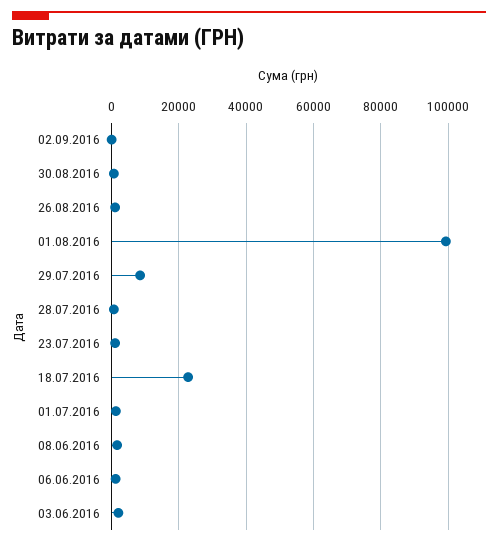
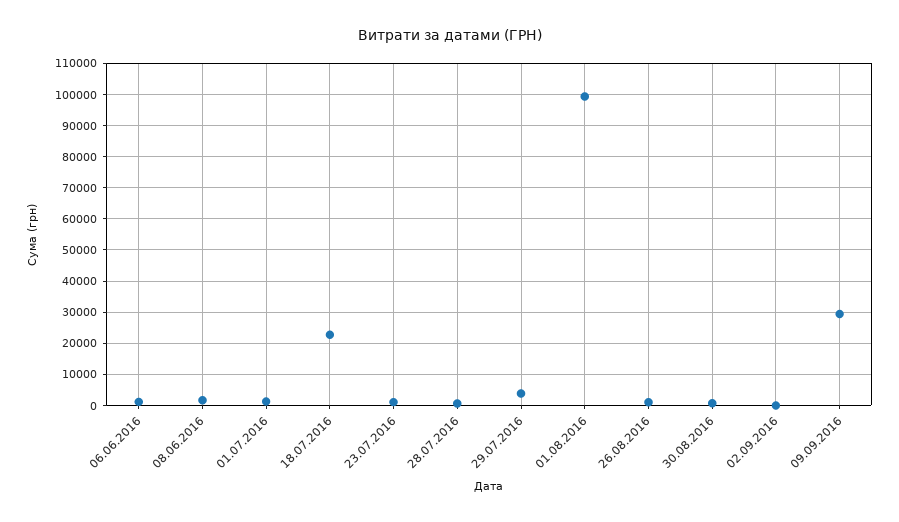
29.07.2016: 8000 -> 4000
03.06.2016: 2000 -> none
09.09.2016: none -> 30000

